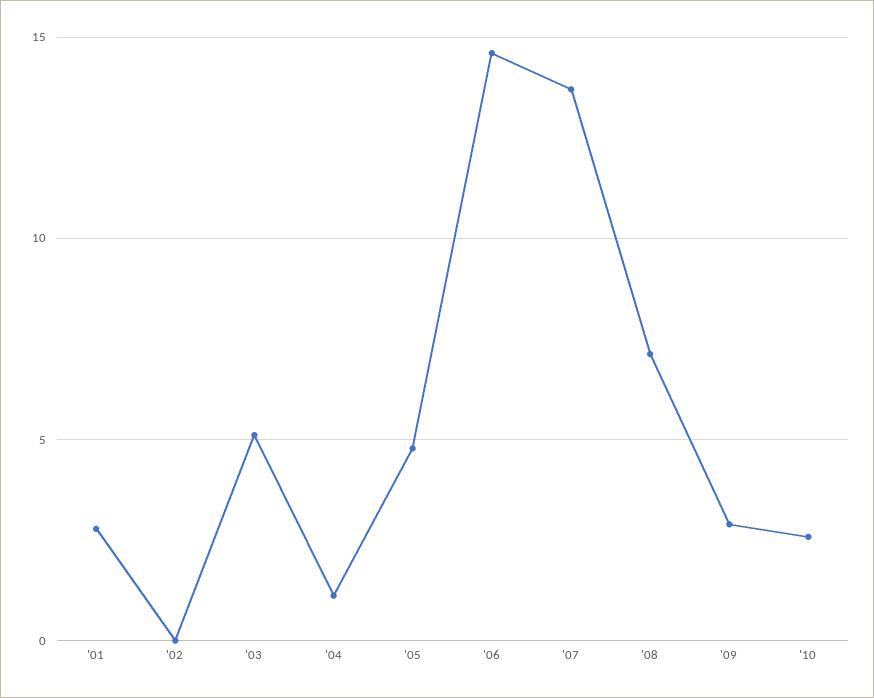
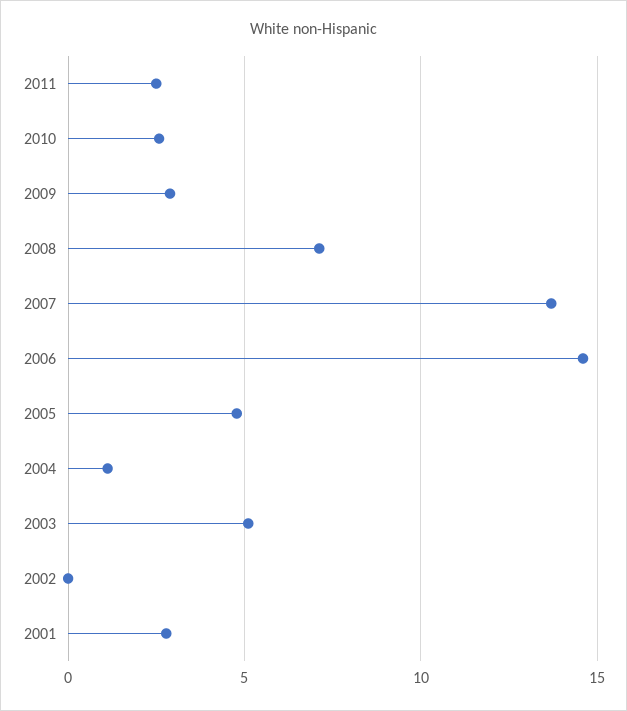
2011: none -> 2.5

